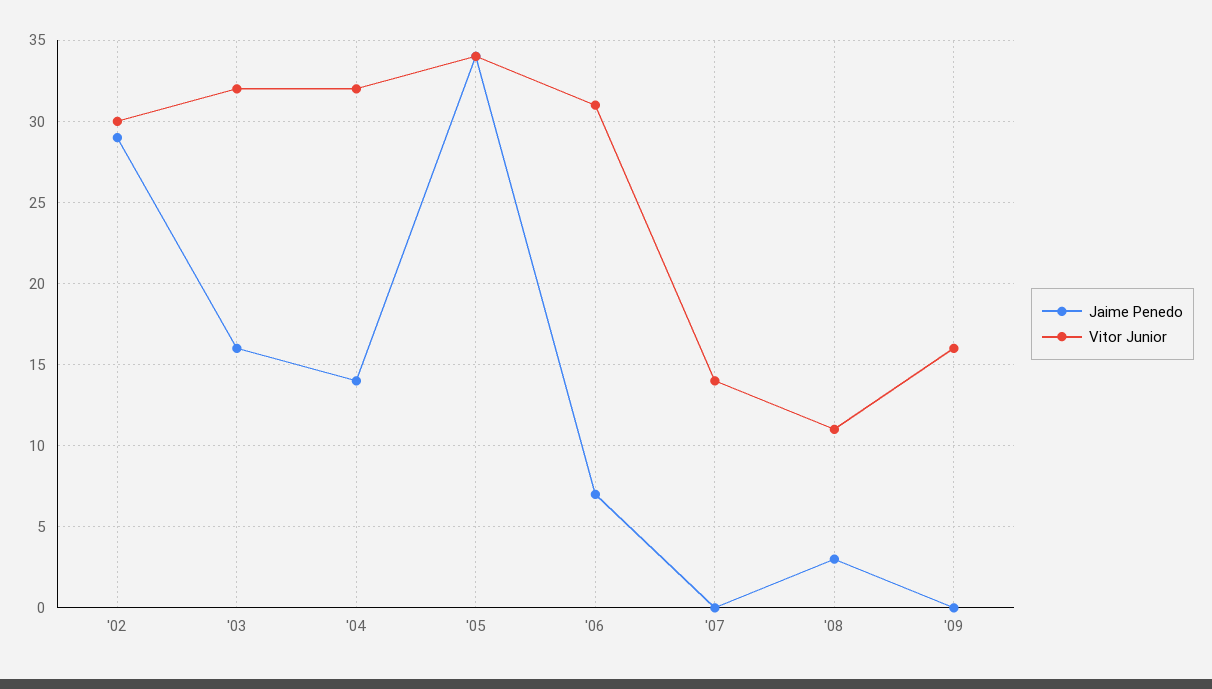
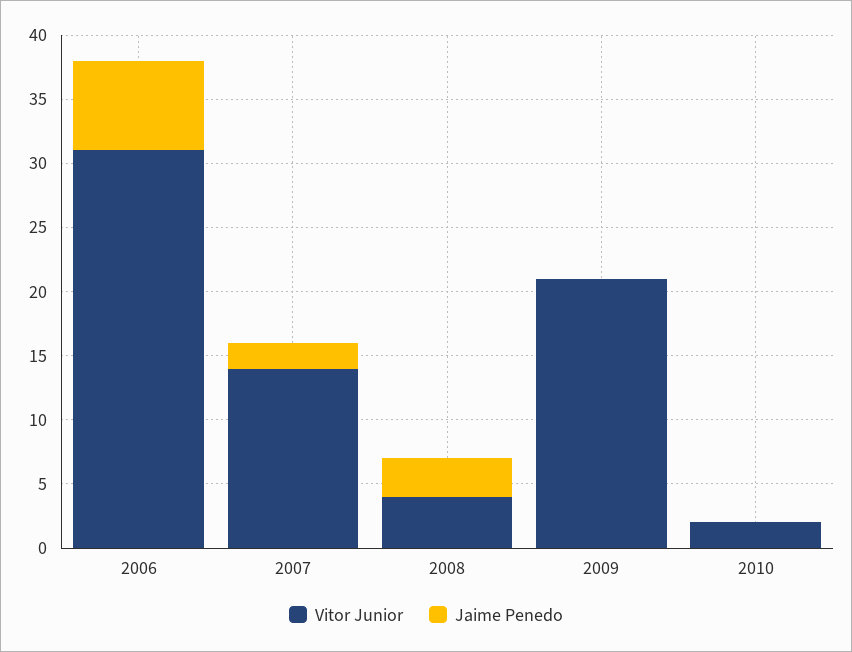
Jaime Penedo, '02: 29 -> none
Vitor Junior, '02: 30 -> none
Jaime Penedo, '03: 16 -> none
Vitor Junior, '03: 32 -> none
Jaime Penedo, '04: 14 -> none
Vitor Junior, '04: 32 -> none
Jaime Penedo, '05: 34 -> none
Vitor Junior, '05: 34 -> none
Jaime Penedo, '07: 0 -> 2
Vitor Junior, '08: 11 -> 4
Vitor Junior, '09: 16 -> 21
Vitor Junior, 2010: none -> 2
Jaime Penedo, 2010: none -> 0

